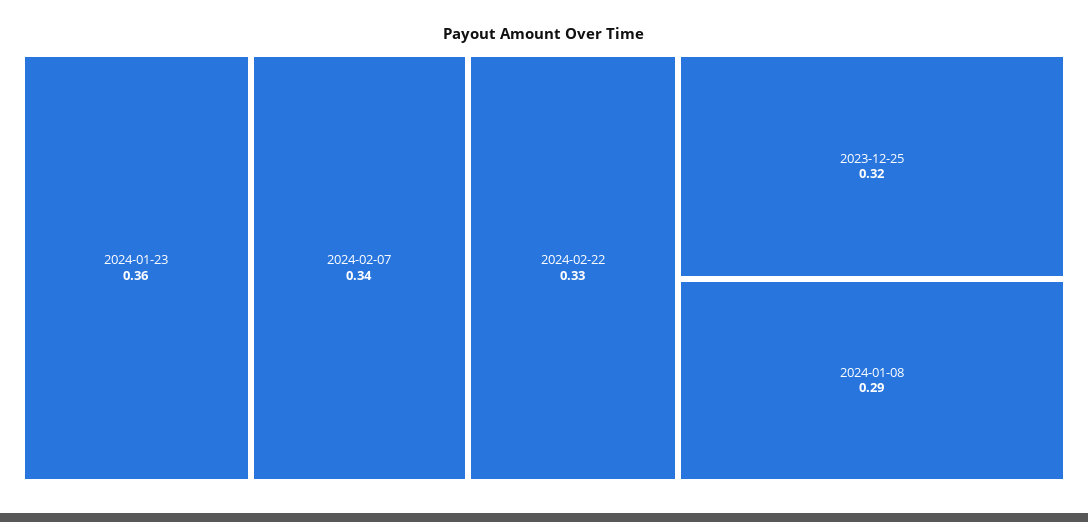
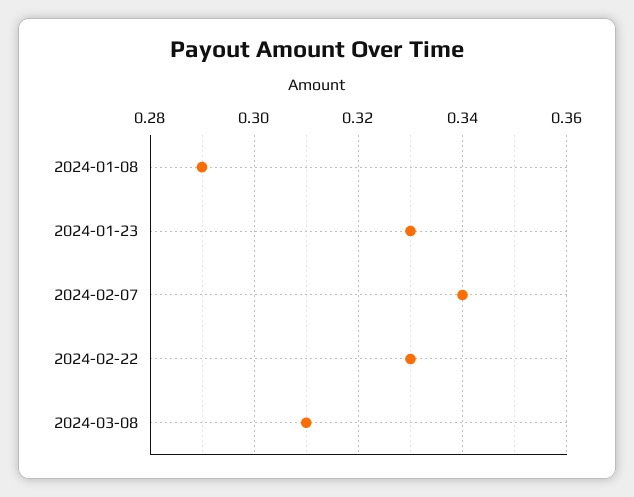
2024-01-23: 0.36 -> 0.33
2023-12-25: 0.32 -> none
2024-03-08: none -> 0.31

